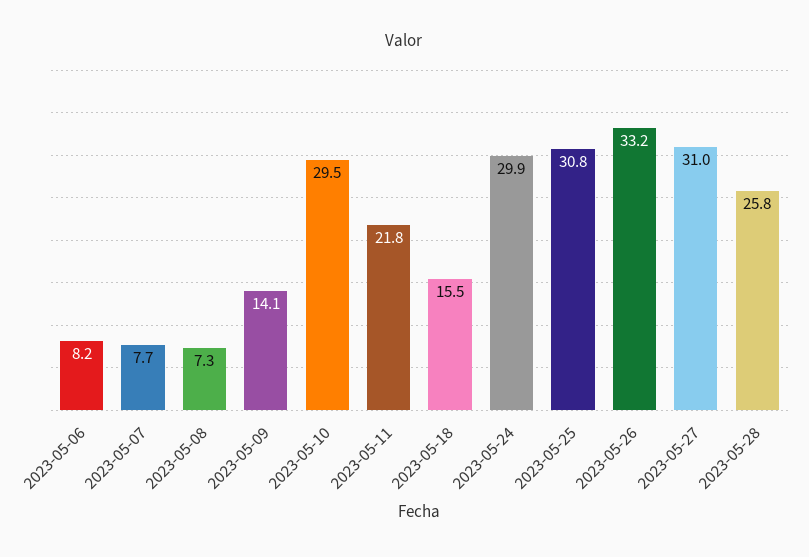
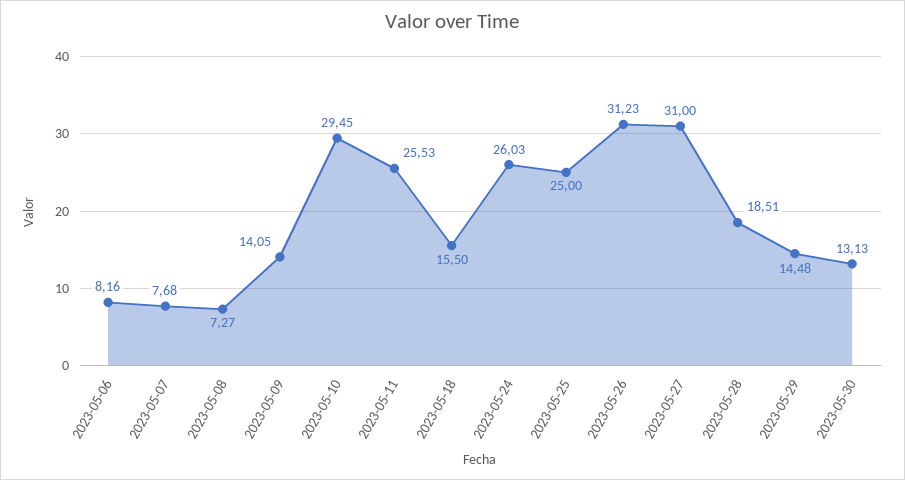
2023-05-11: 21.8 -> 25.53
2023-05-24: 29.9 -> 26.03
2023-05-25: 30.8 -> 25
2023-05-26: 33.2 -> 31.23
2023-05-28: 25.8 -> 18.51
2023-05-29: none -> 14.48
2023-05-30: none -> 13.13

